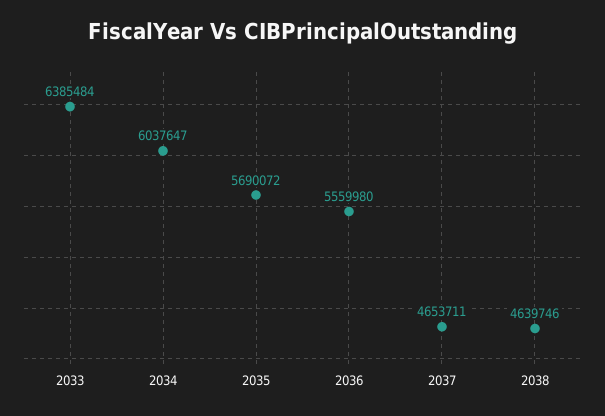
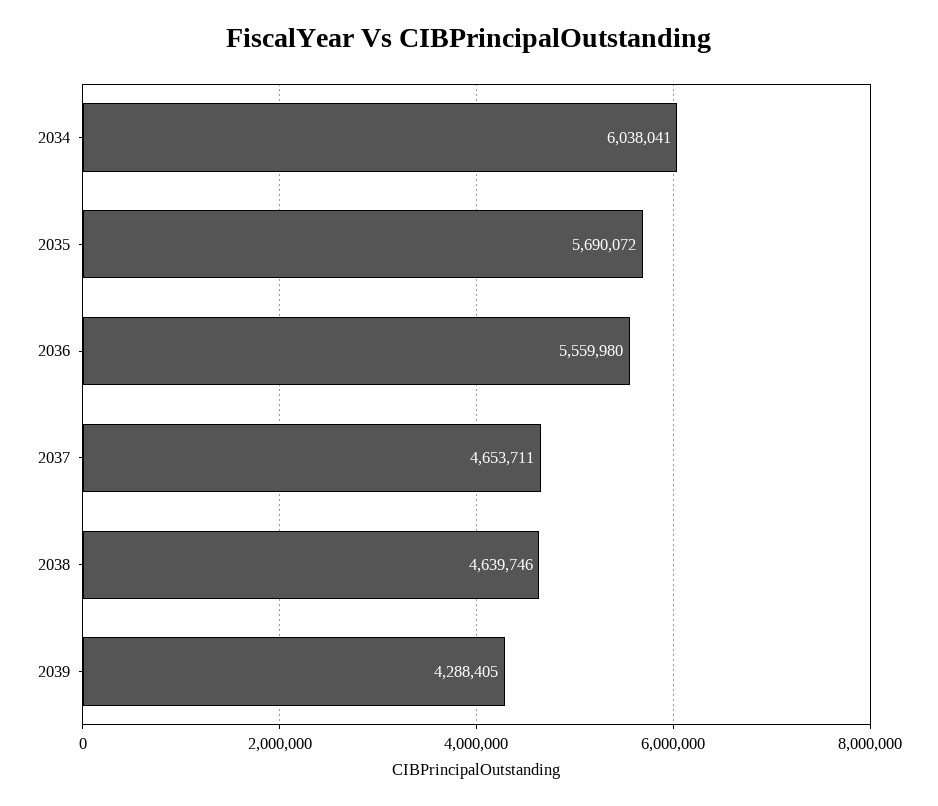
2033: 6385484 -> none
2034: 6037647 -> 6038041
2039: none -> 4288405

